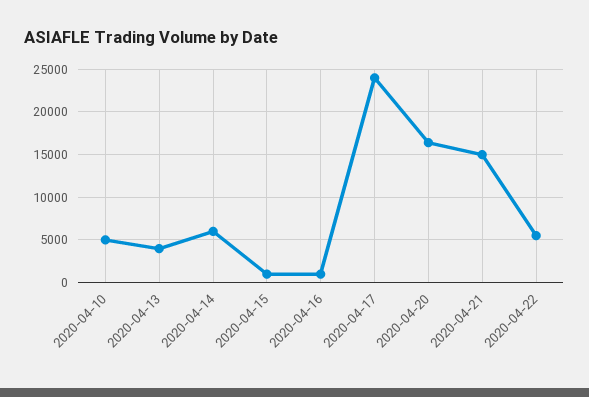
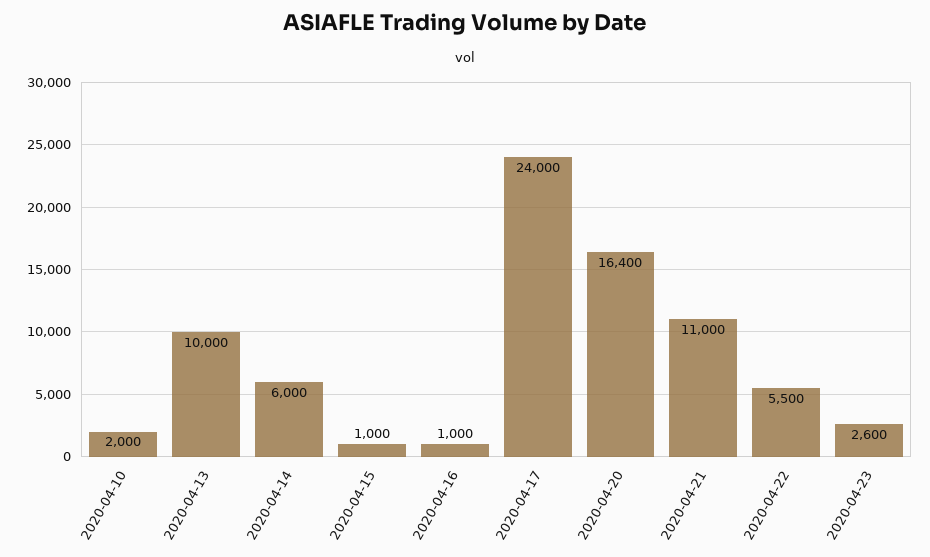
2020-04-10: 5000 -> 2000
2020-04-13: 4000 -> 10000
2020-04-21: 15000 -> 11000
2020-04-23: none -> 2600

